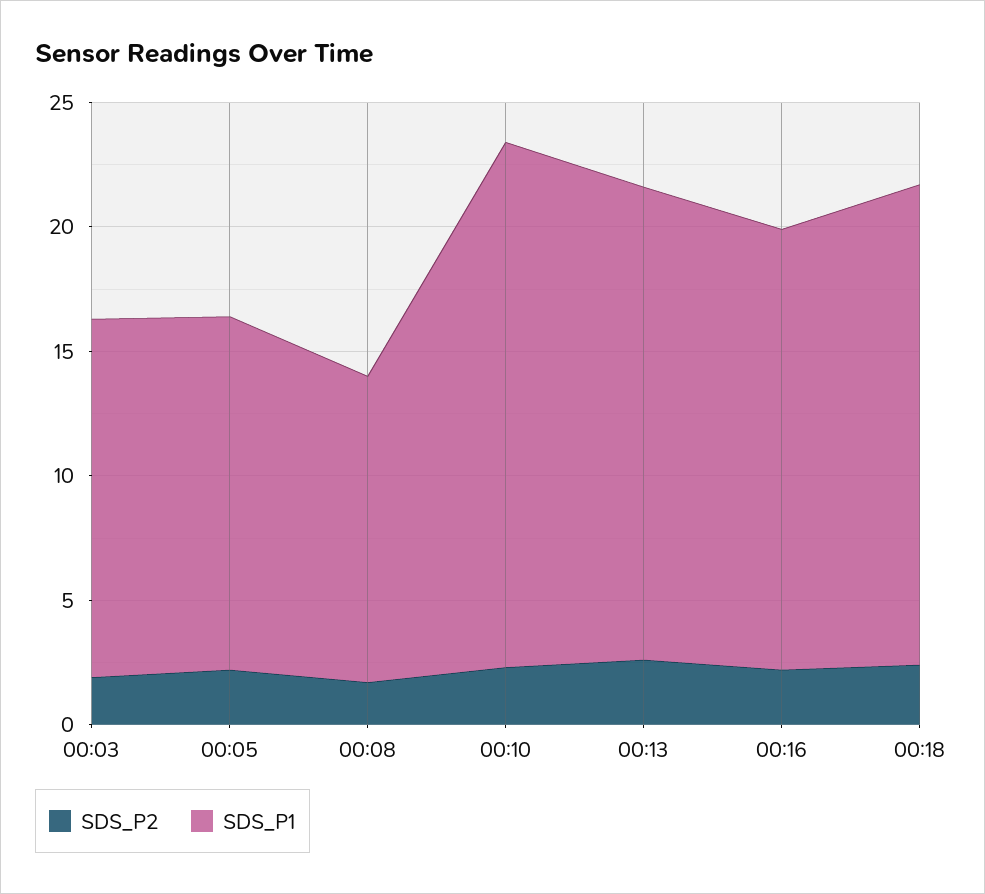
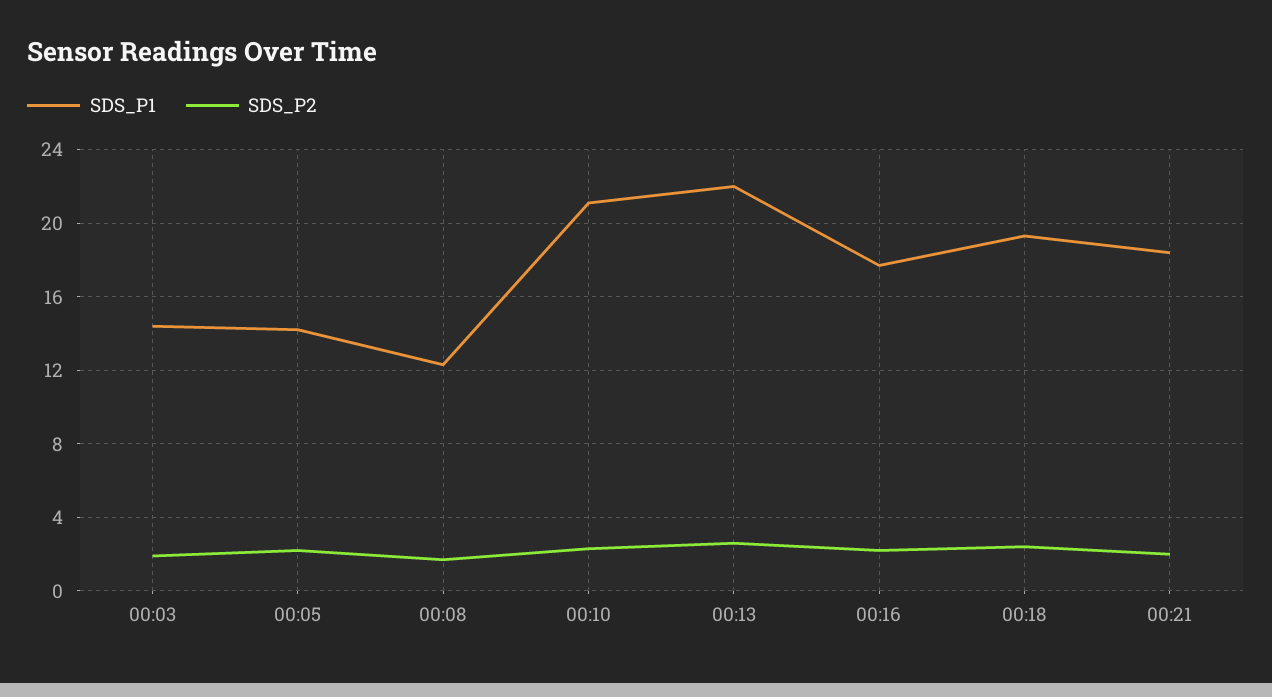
SDS_P1, 00:13: 19 -> 22
SDS_P1, 00:21: none -> 18.5
SDS_P2, 00:21: none -> 2

